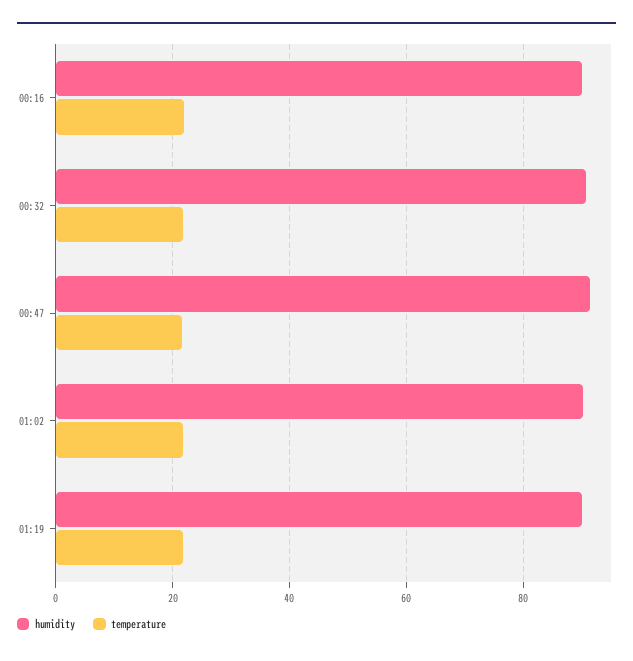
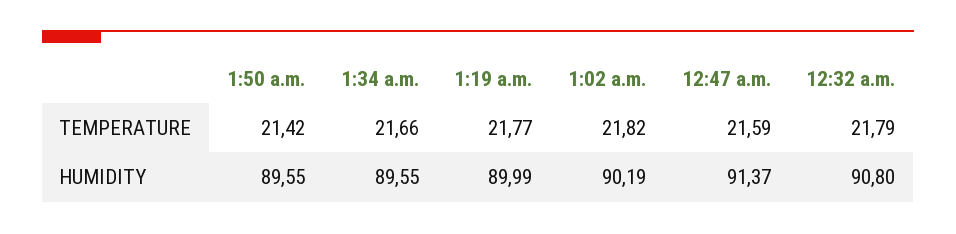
humidity, 00:16: 90 -> none
temperature, 00:16: 22 -> none
temperature, 1:50 a.m.: none -> 21.42
temperature, 1:34 a.m.: none -> 21.66
humidity, 1:50 a.m.: none -> 89.55
humidity, 1:34 a.m.: none -> 89.55

